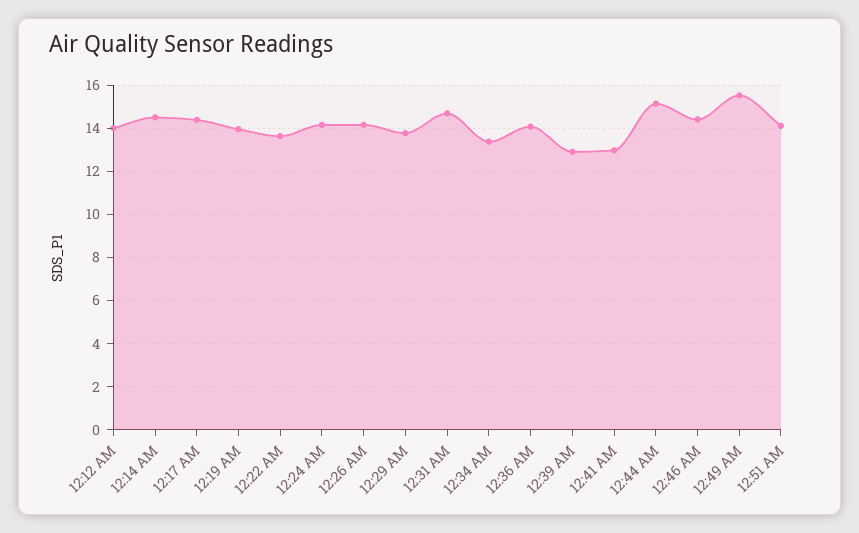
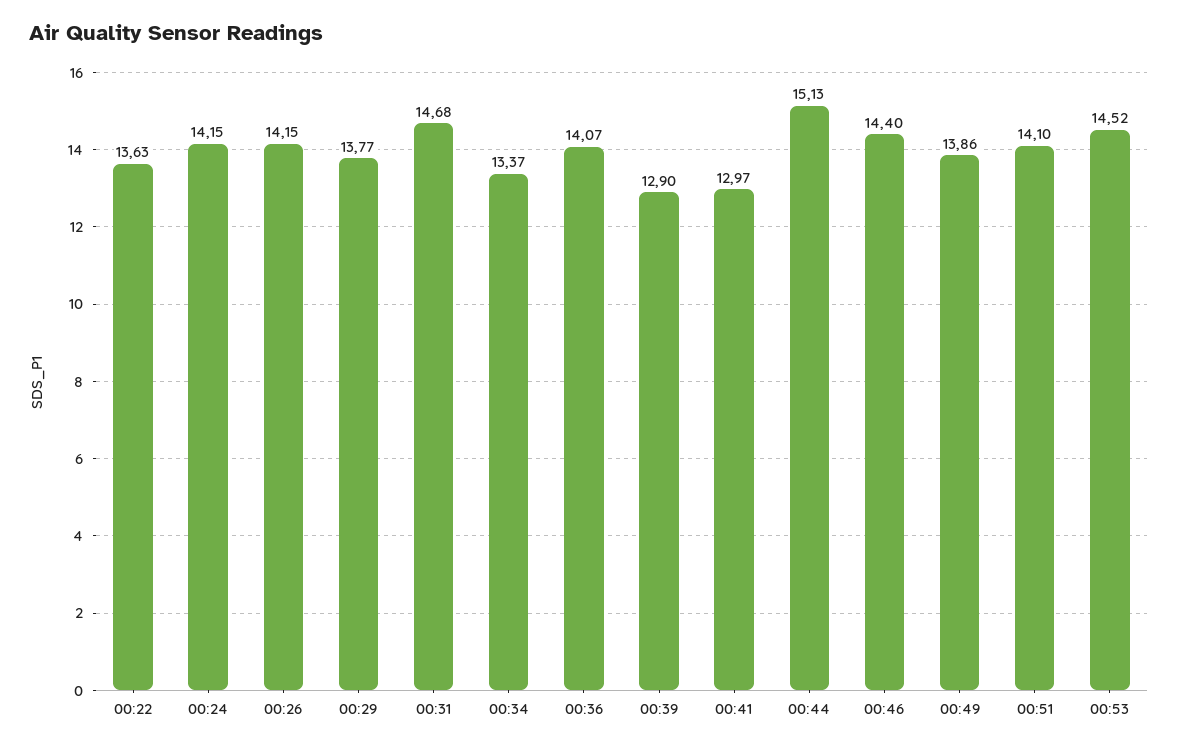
12:12 AM: 14 -> none
12:14 AM: 14.5 -> none
12:17 AM: 14.5 -> none
12:19 AM: 14 -> none
12:49 AM: 15.5 -> 13.86
00:53: none -> 14.52

